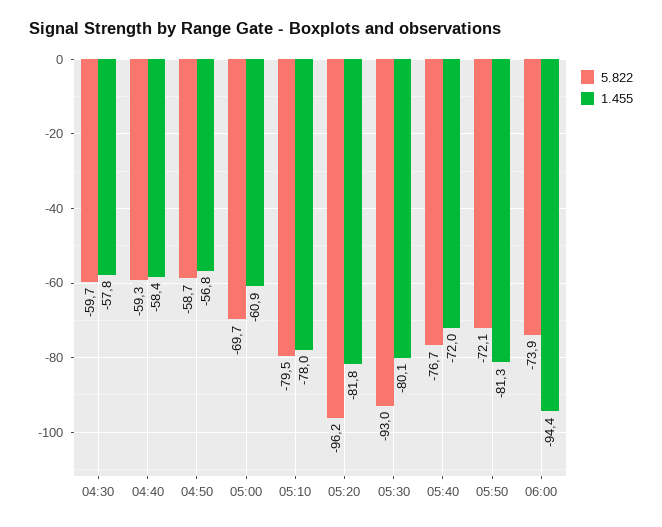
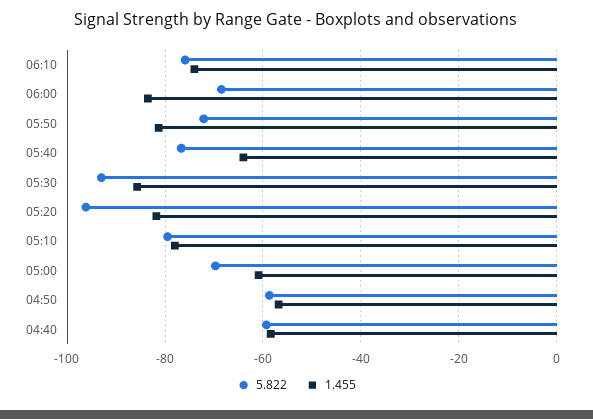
5.822, 04:30: -59.7 -> none
1.455, 04:30: -57.8 -> none
1.455, 05:30: -80.1 -> -86
1.455, 05:40: -72 -> -64
5.822, 06:00: -73.9 -> -68
1.455, 06:00: -94.4 -> -84
5.822, 06:10: none -> -76
1.455, 06:10: none -> -74

